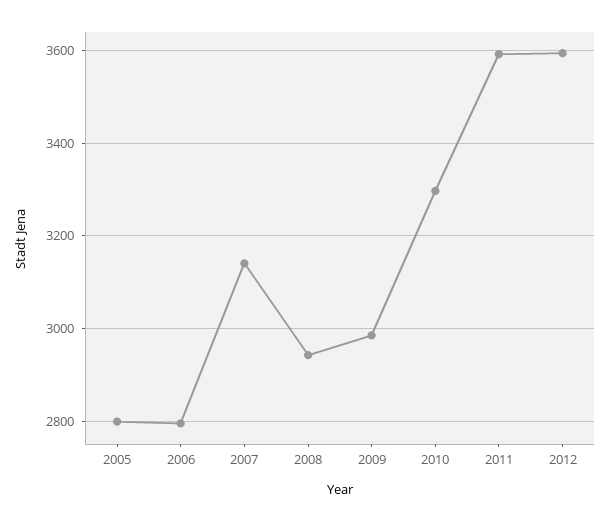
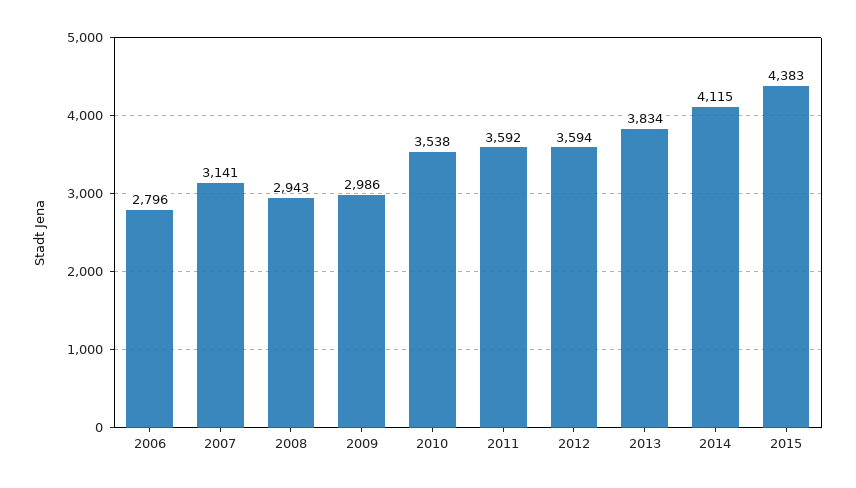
2005: 2800 -> none
2010: 3300 -> 3538
2013: none -> 3834
2014: none -> 4115
2015: none -> 4383

